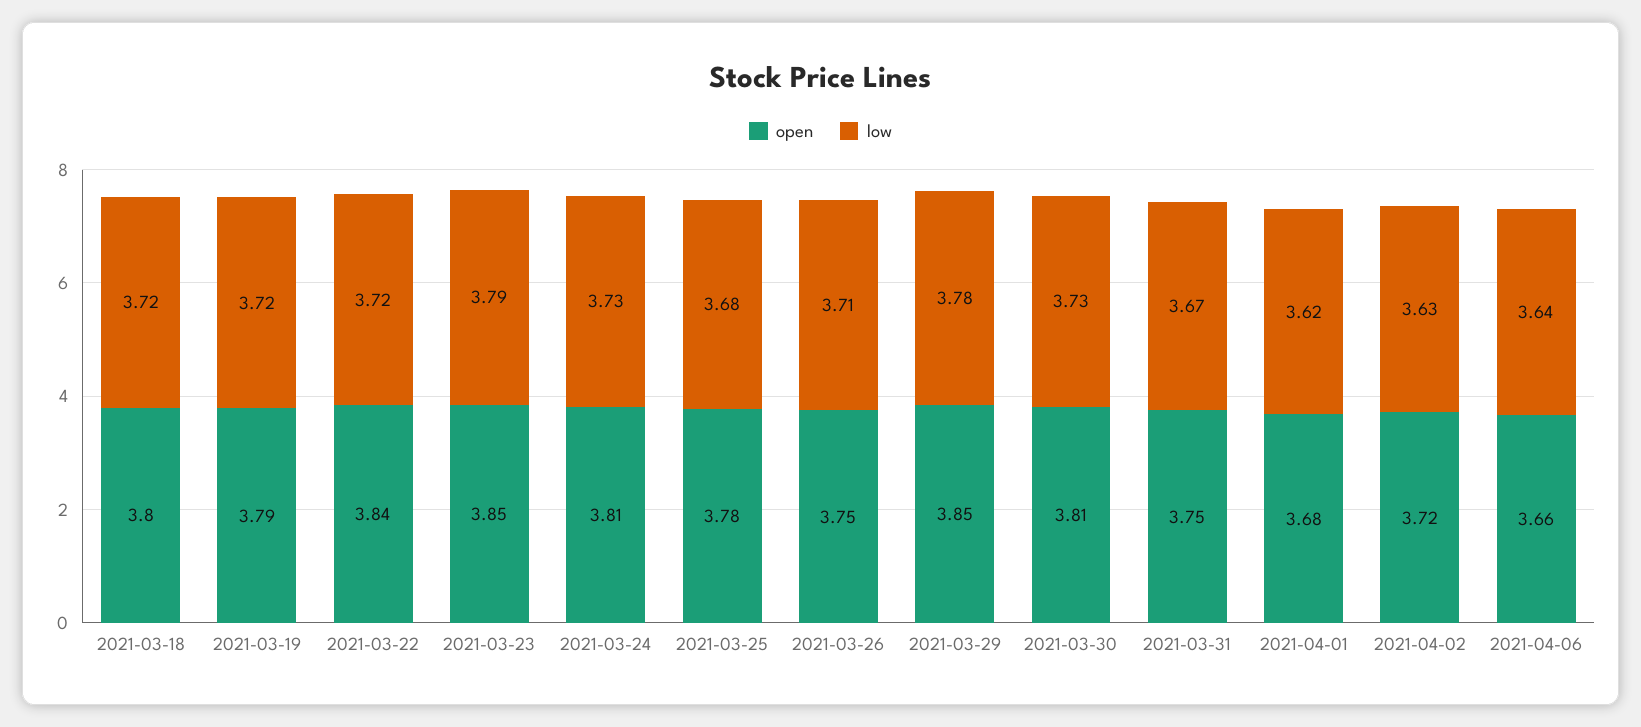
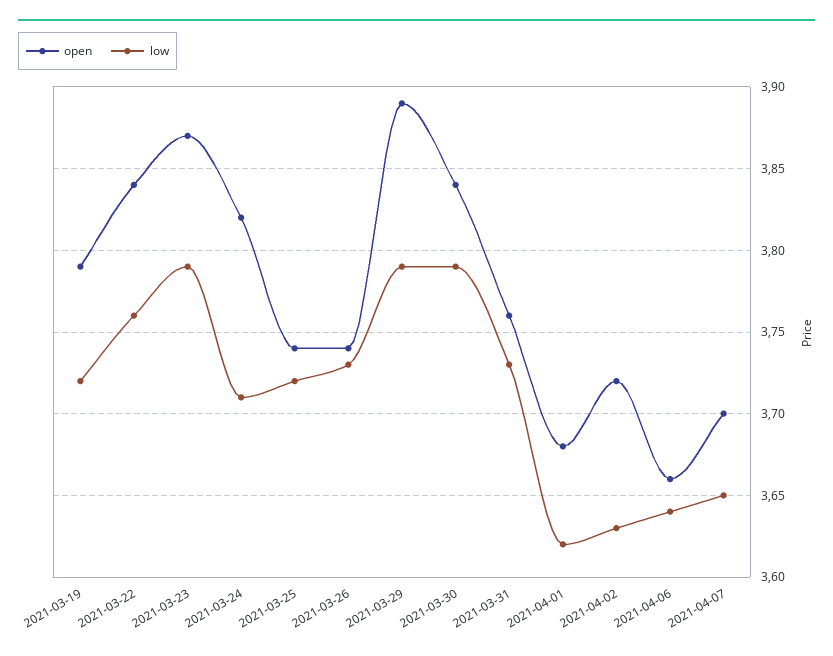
open, 2021-03-18: 3.8 -> none
low, 2021-03-18: 3.72 -> none
low, 2021-03-22: 3.72 -> 3.76
open, 2021-03-23: 3.85 -> 3.87
open, 2021-03-24: 3.81 -> 3.82
low, 2021-03-24: 3.73 -> 3.71
open, 2021-03-25: 3.78 -> 3.74
low, 2021-03-25: 3.68 -> 3.72
open, 2021-03-26: 3.75 -> 3.74
low, 2021-03-26: 3.71 -> 3.73
open, 2021-03-29: 3.85 -> 3.89
low, 2021-03-29: 3.78 -> 3.79
open, 2021-03-30: 3.81 -> 3.84
low, 2021-03-30: 3.73 -> 3.79
open, 2021-03-31: 3.75 -> 3.76
low, 2021-03-31: 3.67 -> 3.73
open, 2021-04-07: none -> 3.7
low, 2021-04-07: none -> 3.65

